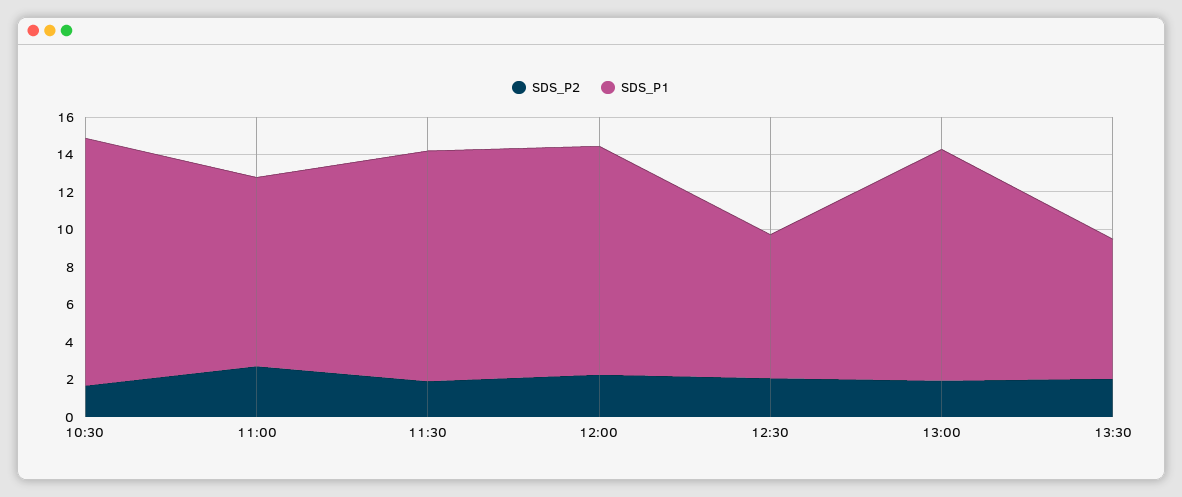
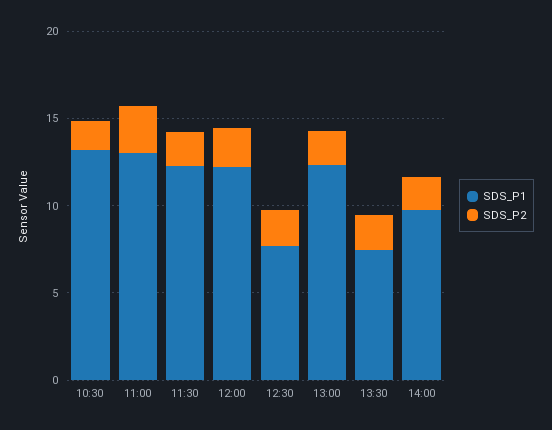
SDS_P1, 11:00: 10 -> 13
SDS_P1, 14:00: none -> 10
SDS_P2, 14:00: none -> 2

